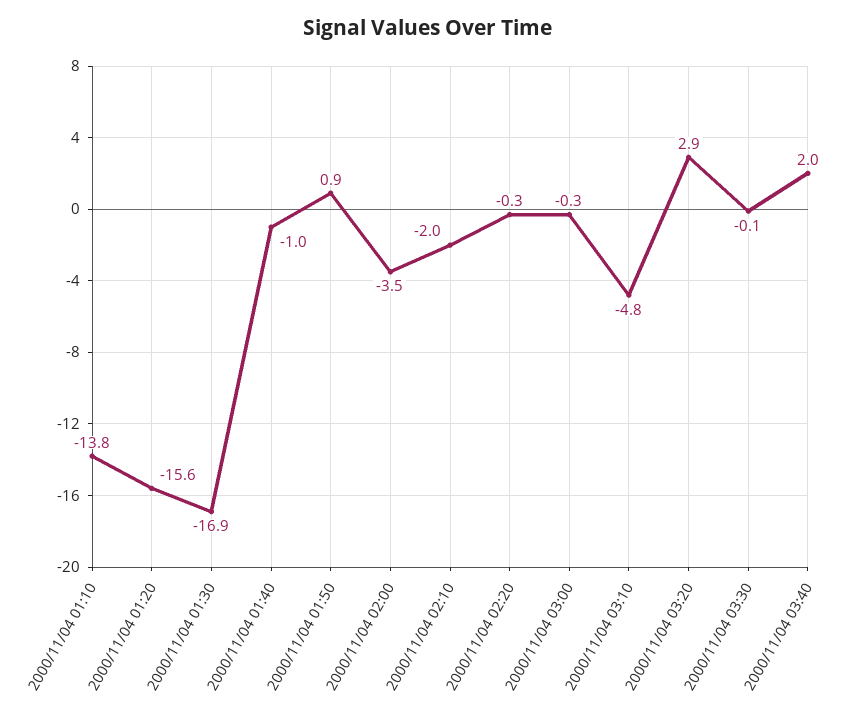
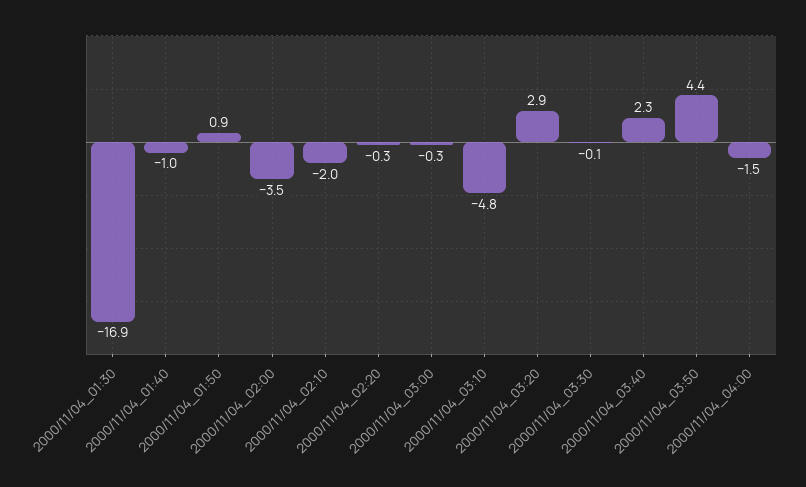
2000/11/04 01:10: -13.8 -> none
2000/11/04 01:20: -15.6 -> none
2000/11/04 03:40: 2 -> 2.3
2000/11/04_03:50: none -> 4.4
2000/11/04_04:00: none -> -1.5

